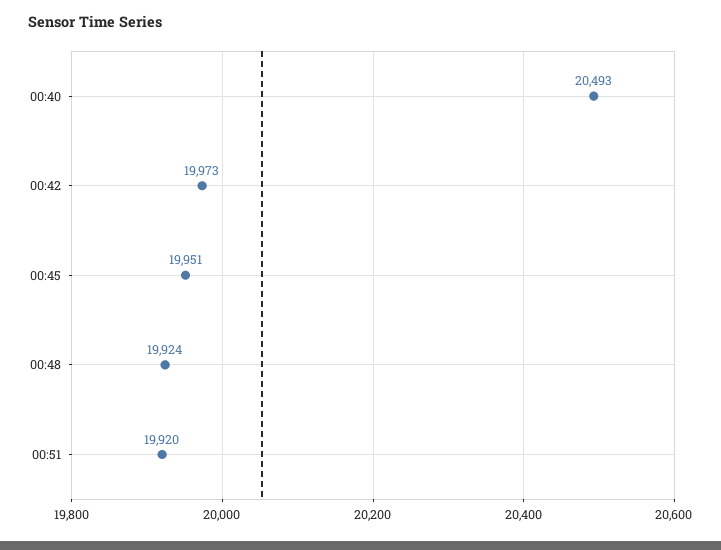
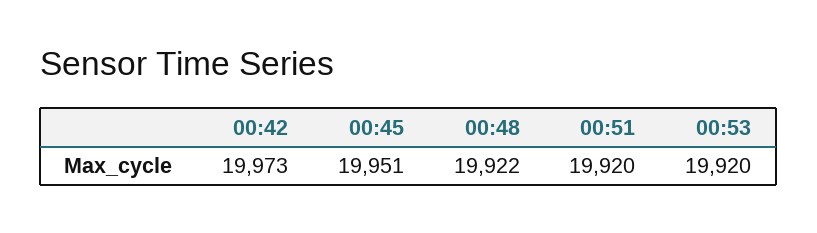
00:40: 20493 -> none
00:48: 19924 -> 19922
00:53: none -> 19920

